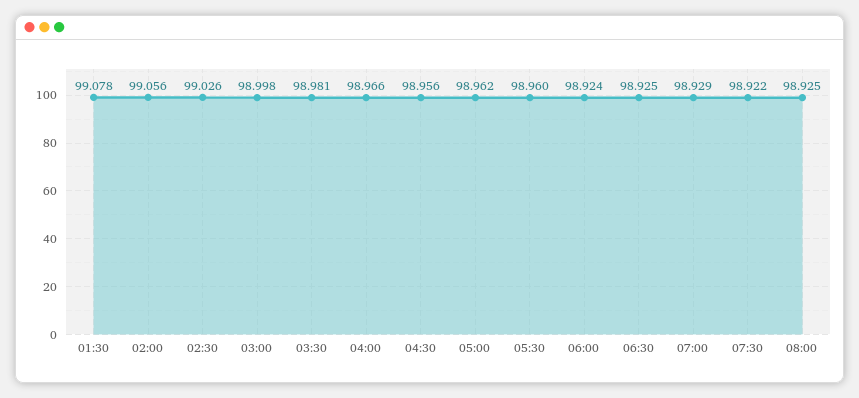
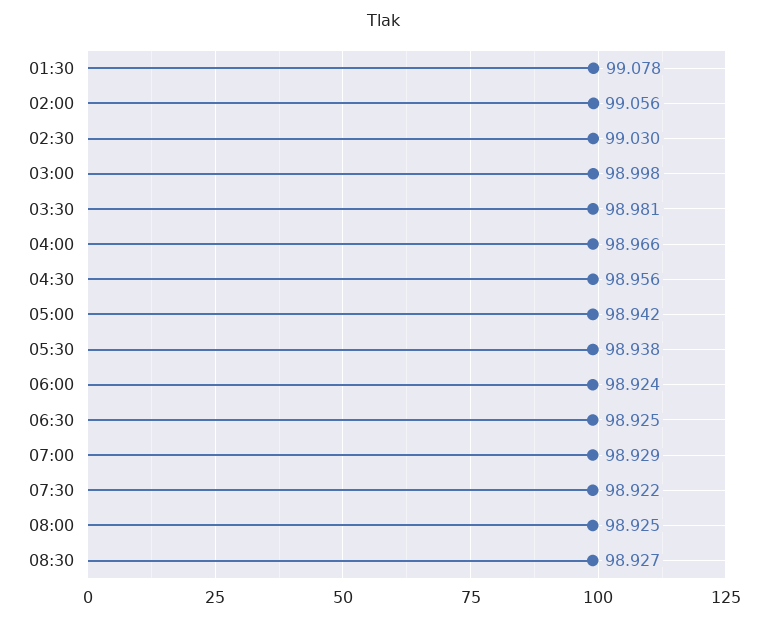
02:30: 99.026 -> 99.03
05:00: 98.962 -> 98.942
05:30: 98.96 -> 98.938
08:30: none -> 98.927

